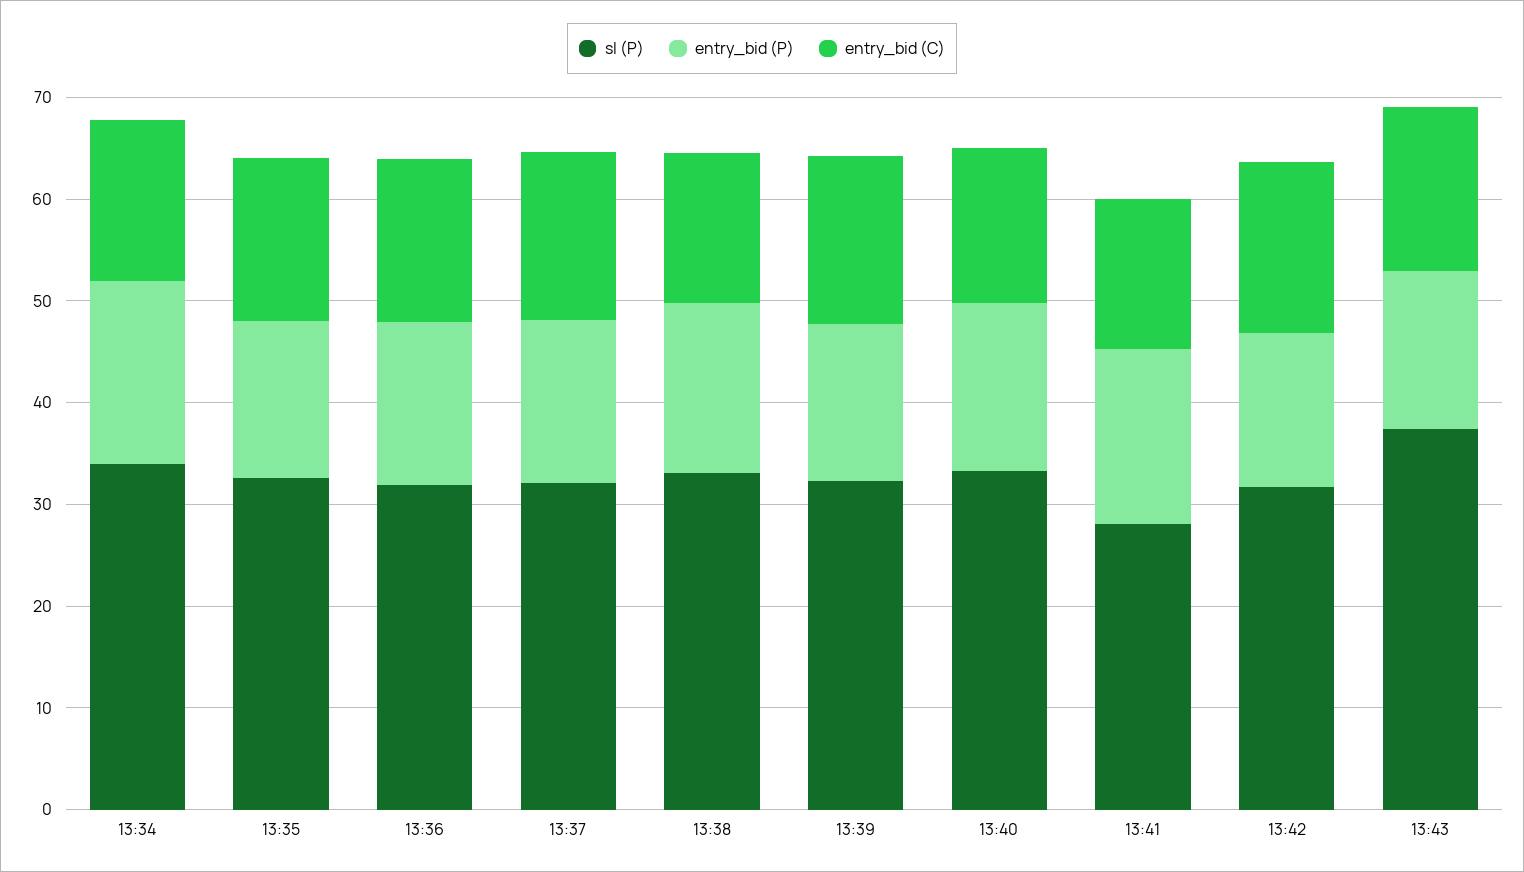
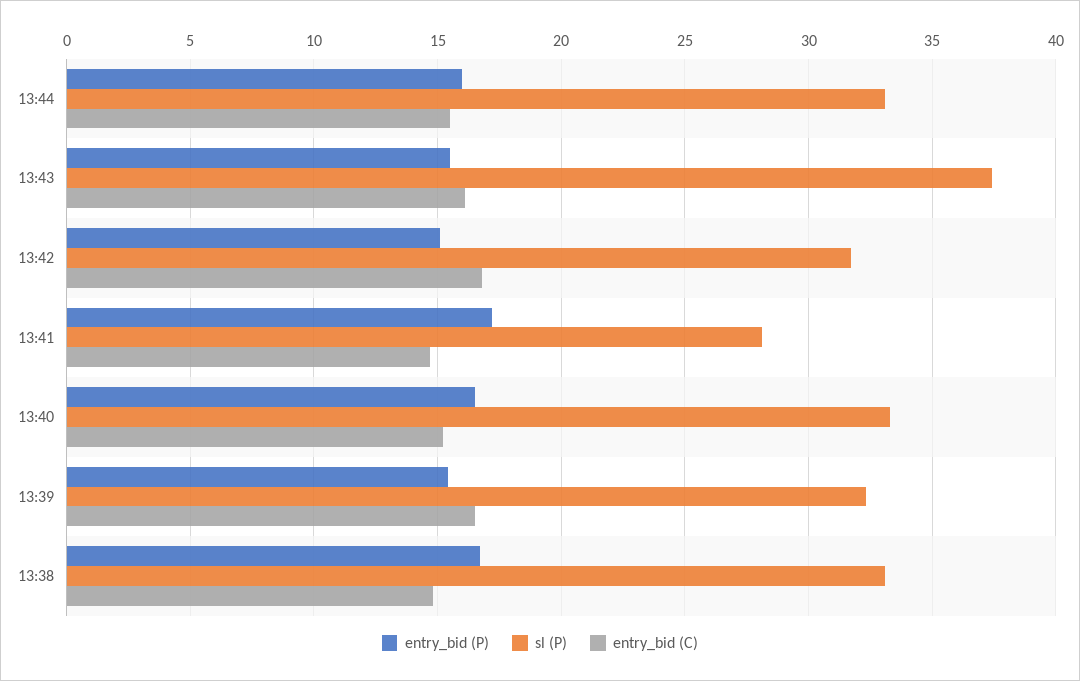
sl (P), 13:34: 34 -> none
entry_bid (P), 13:34: 18 -> none
entry_bid (C), 13:34: 16 -> none
sl (P), 13:35: 32 -> none
entry_bid (P), 13:35: 16 -> none
entry_bid (C), 13:35: 16 -> none
sl (P), 13:36: 32 -> none
entry_bid (P), 13:36: 16 -> none
entry_bid (C), 13:36: 16 -> none
sl (P), 13:37: 32 -> none
entry_bid (P), 13:37: 16 -> none
entry_bid (C), 13:37: 16 -> none
entry_bid (P), 13:44: none -> 16
sl (P), 13:44: none -> 33
entry_bid (C), 13:44: none -> 15.5

